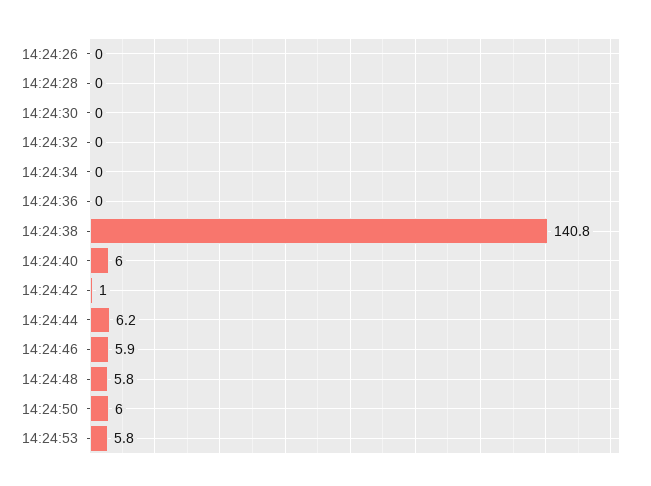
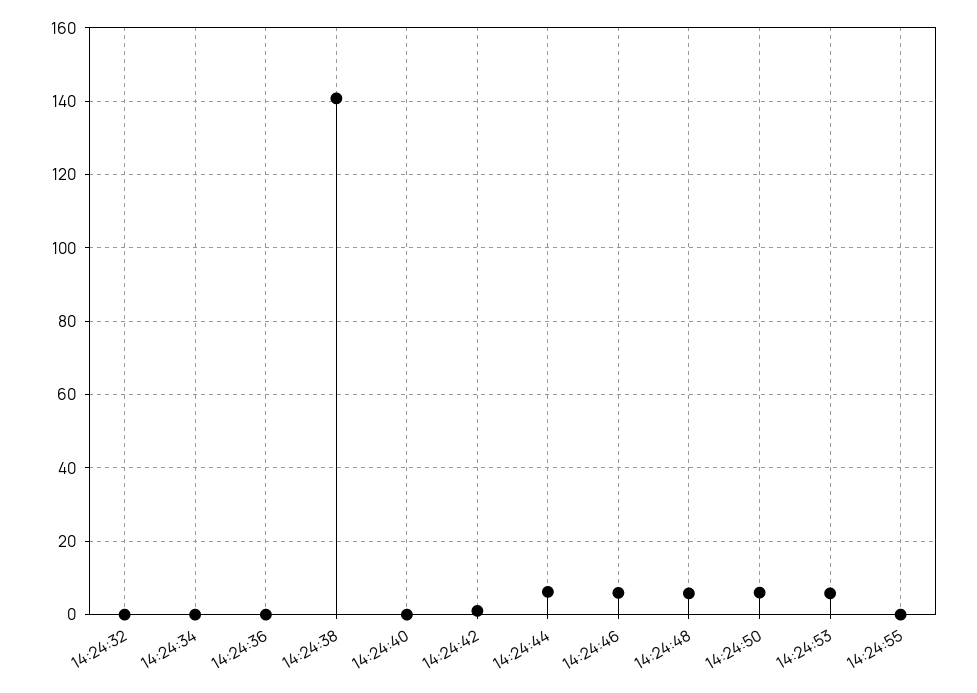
14:24:26: 0 -> none
14:24:28: 0 -> none
14:24:30: 0 -> none
14:24:40: 6 -> 0
14:24:55: none -> 0

